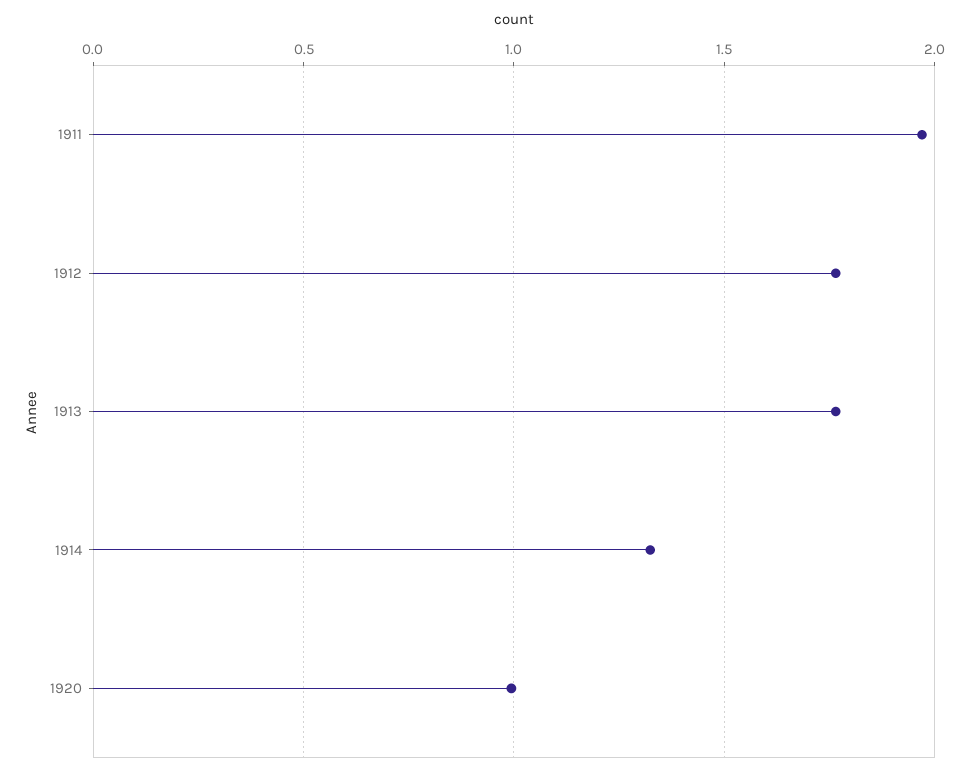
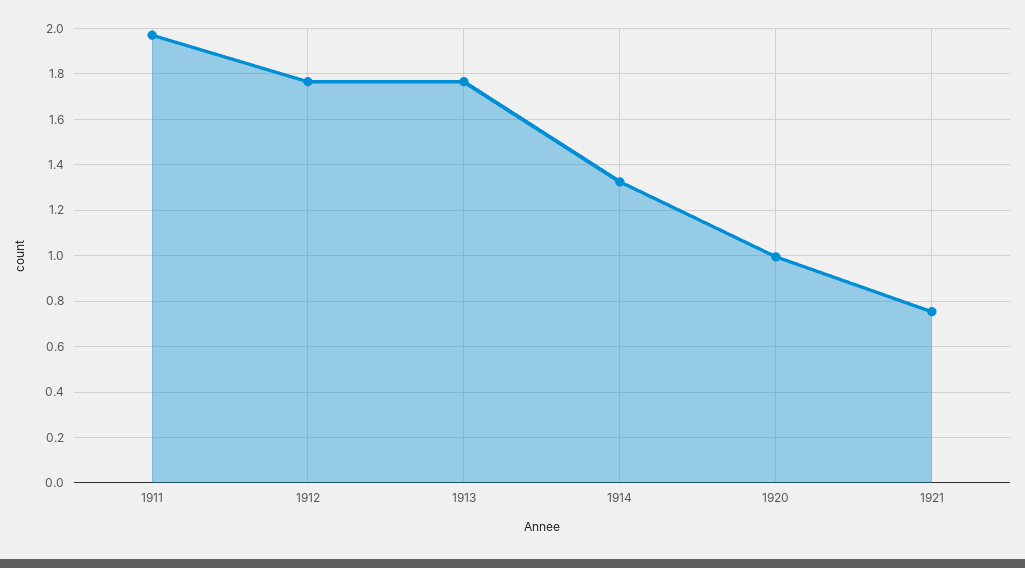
1921: none -> 0.75

